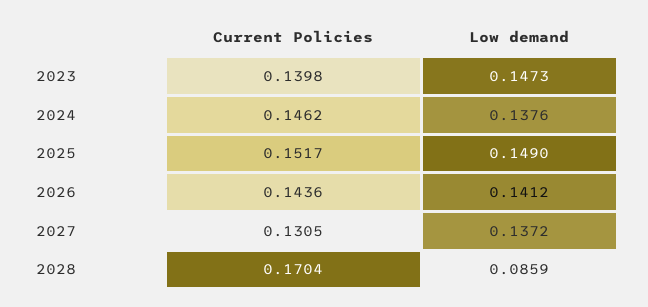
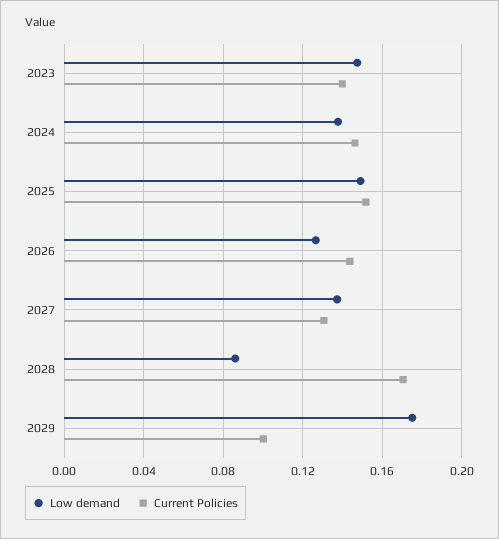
Low demand, 2026: 0.1412 -> 0.125
Low demand, 2029: none -> 0.175
Current Policies, 2029: none -> 0.1

